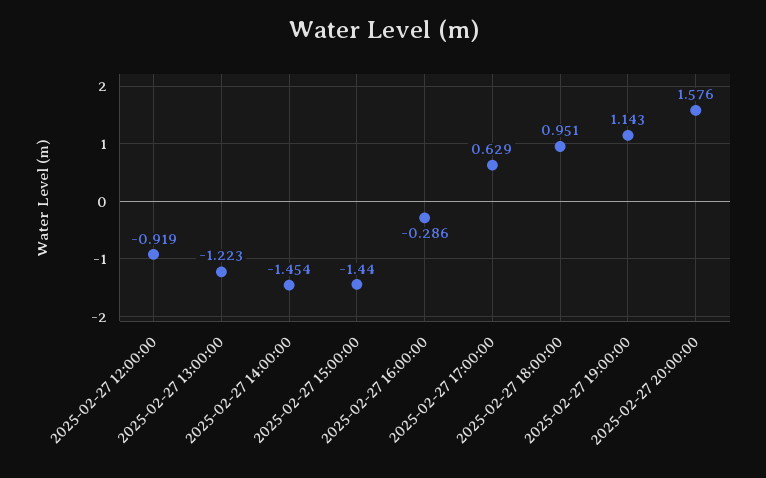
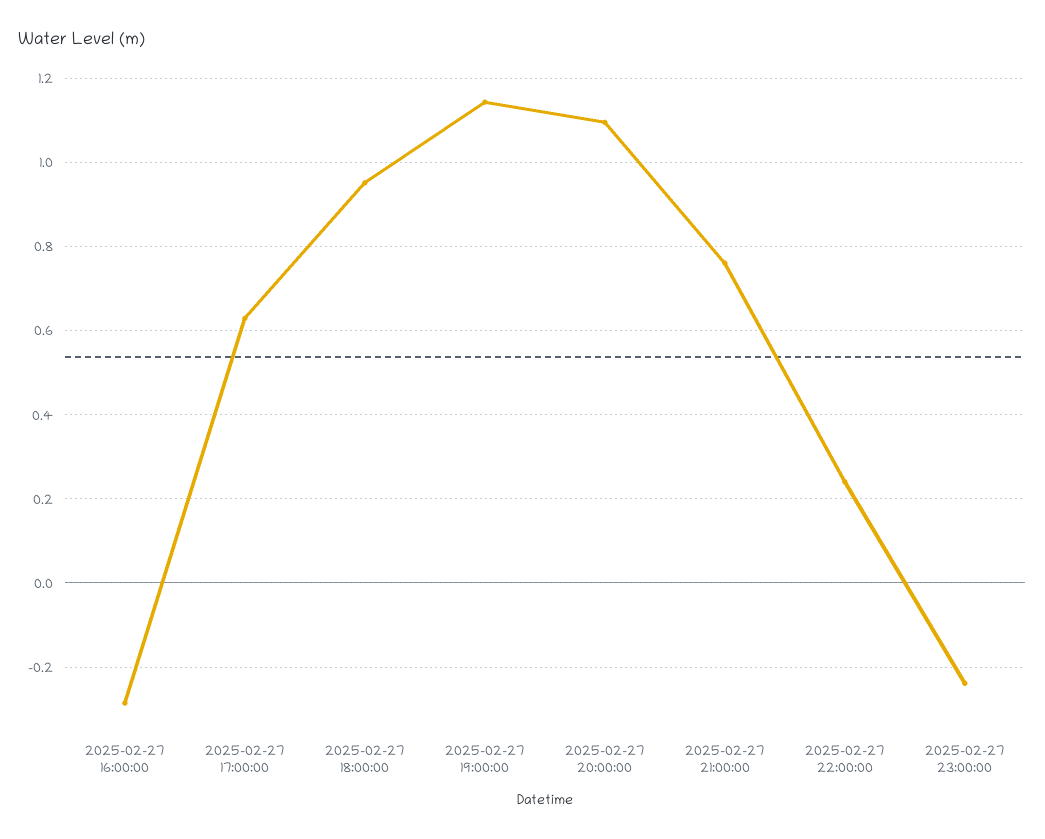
2025-02-27 12:00:00: -0.919 -> none
2025-02-27 13:00:00: -1.223 -> none
2025-02-27 14:00:00: -1.454 -> none
2025-02-27 15:00:00: -1.44 -> none
2025-02-27 20:00:00: 1.576 -> 1.1
2025-02-27 21:00:00: none -> 0.76
2025-02-27 22:00:00: none -> 0.24
2025-02-27 23:00:00: none -> -0.24

